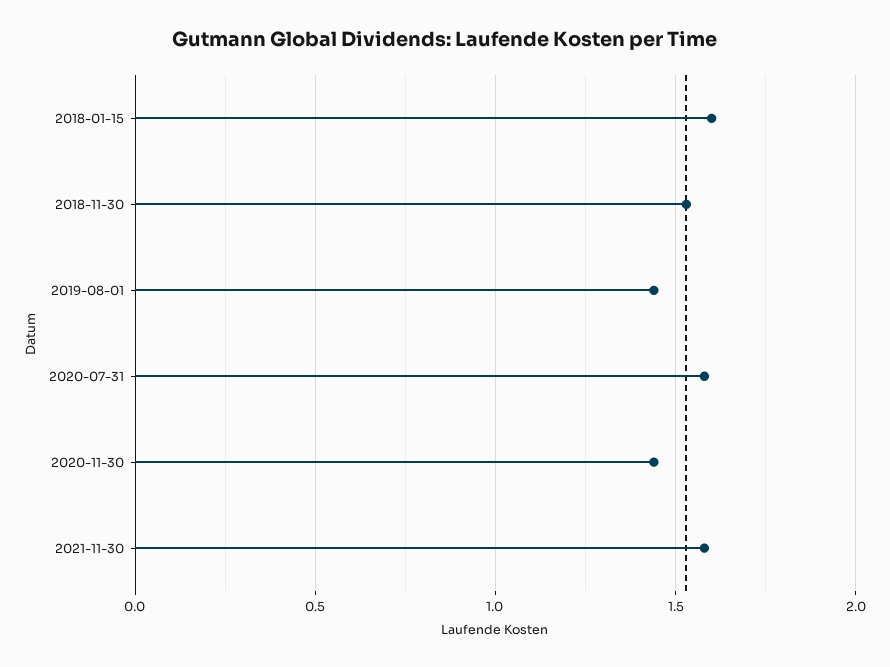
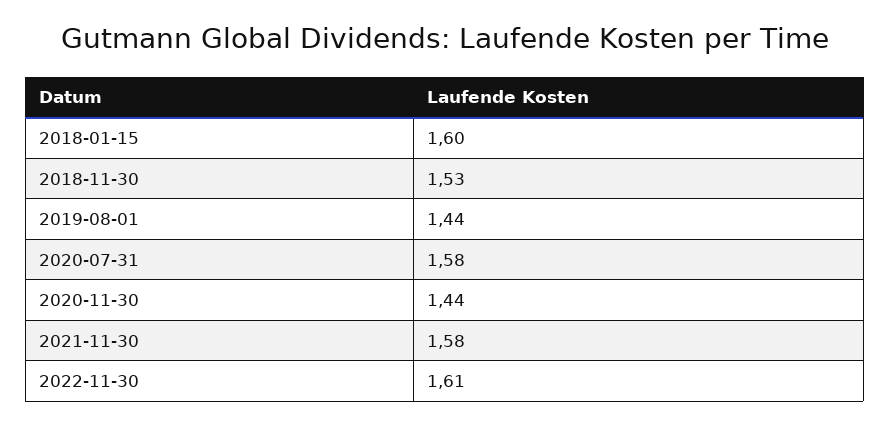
2022-11-30: none -> 1.61

